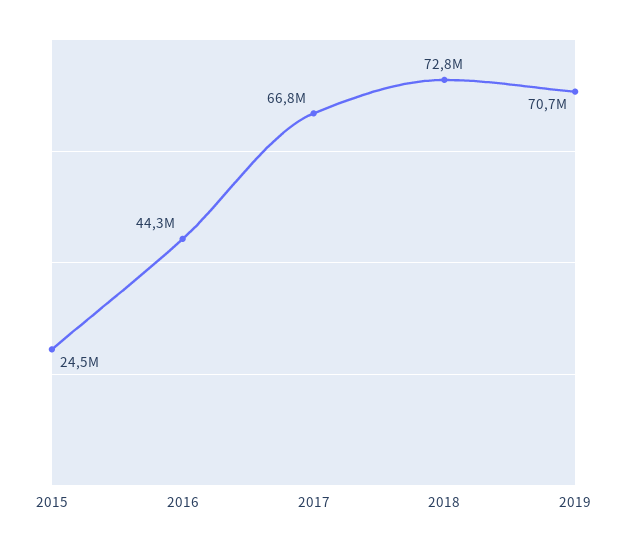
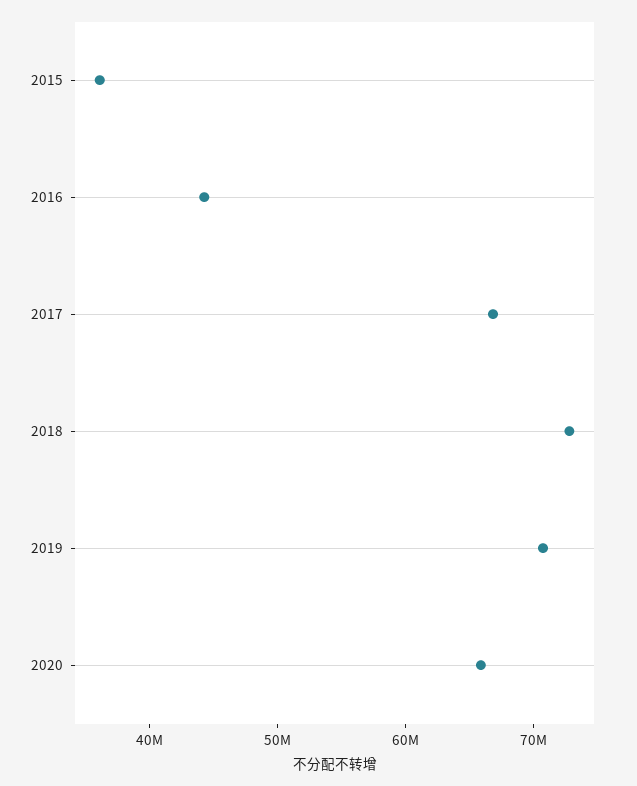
2015: 24500000 -> 36000000
2020: none -> 66000000

